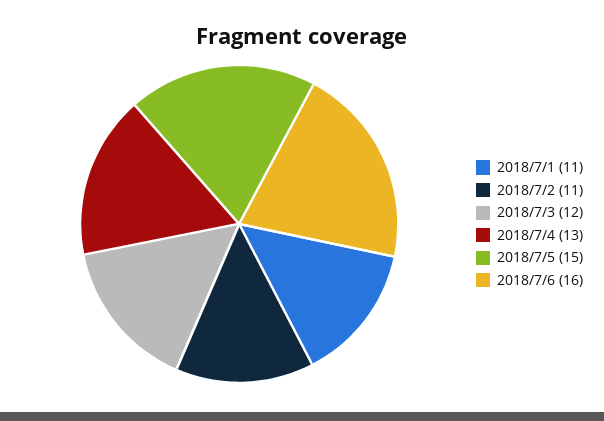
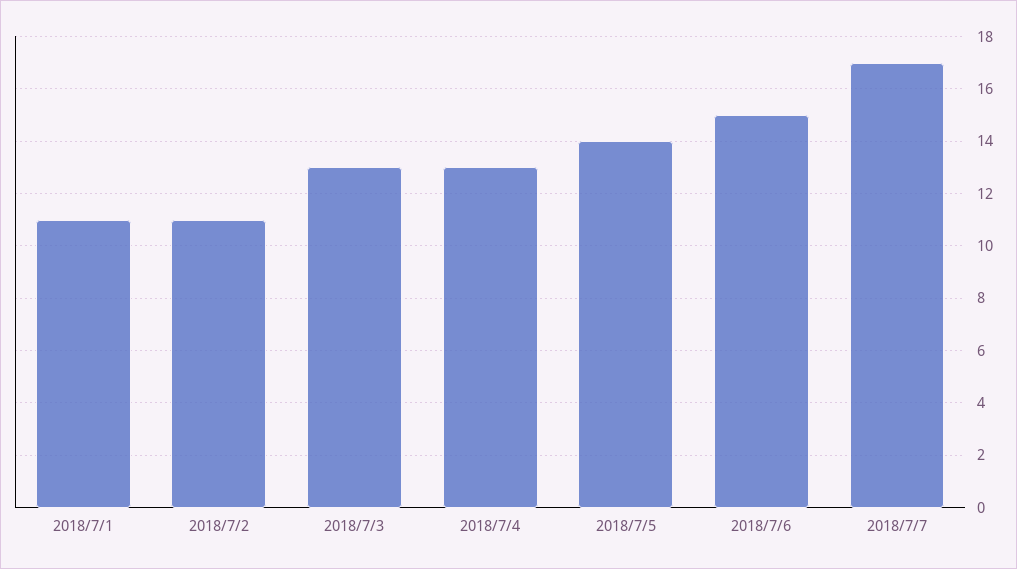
2018/7/3: 12 -> 13
2018/7/5: 15 -> 14
2018/7/6: 16 -> 15
2018/7/7: none -> 17

